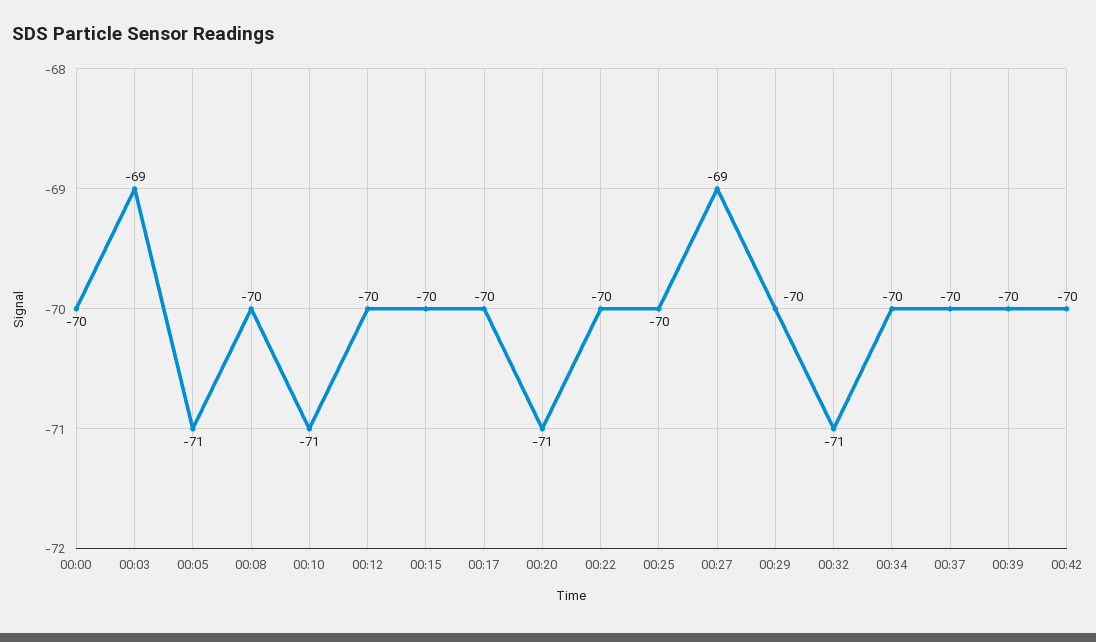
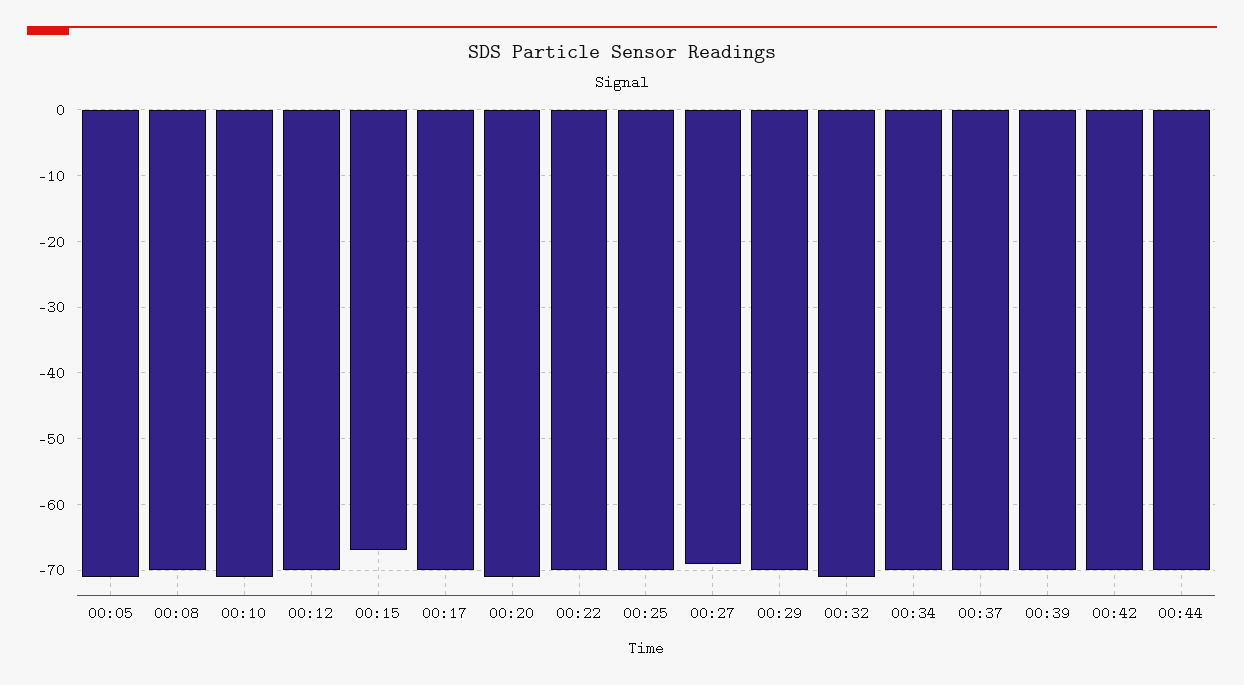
00:00: -70 -> none
00:03: -69 -> none
00:15: -70 -> -67
00:44: none -> -70

